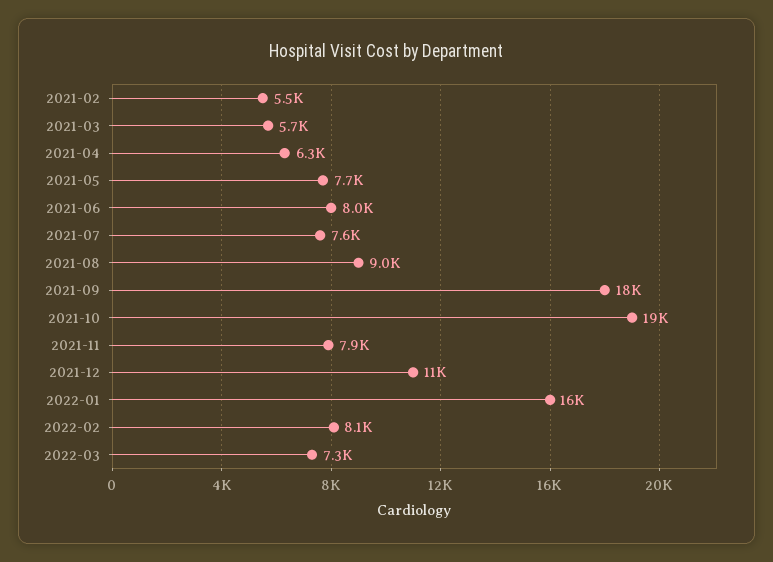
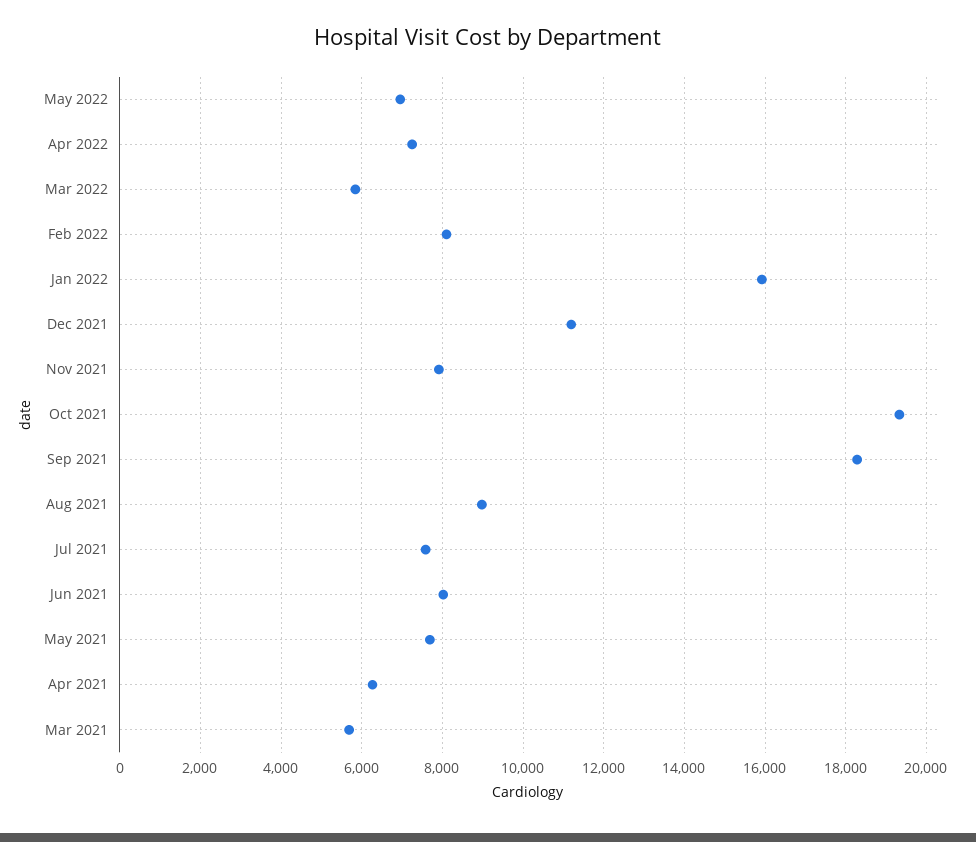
2021-02: 5500 -> none
2022-03: 7300 -> 5800
May 2022: none -> 7000
Apr 2022: none -> 7200

